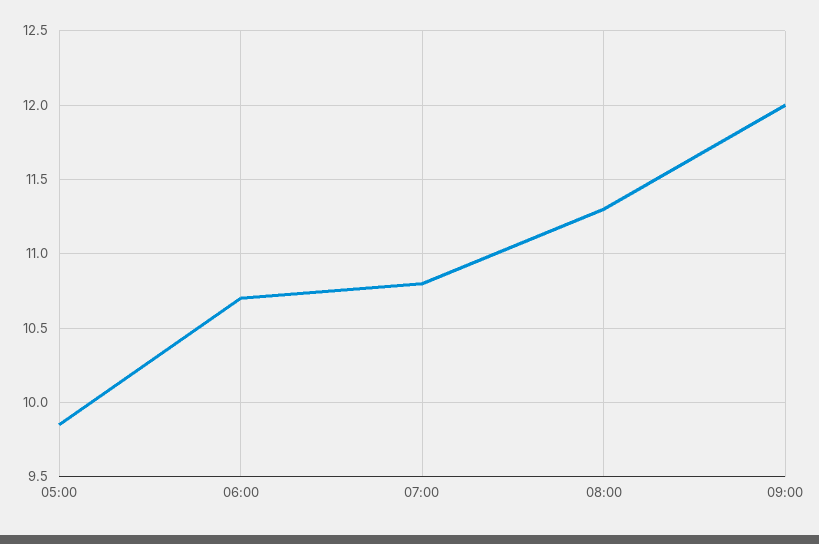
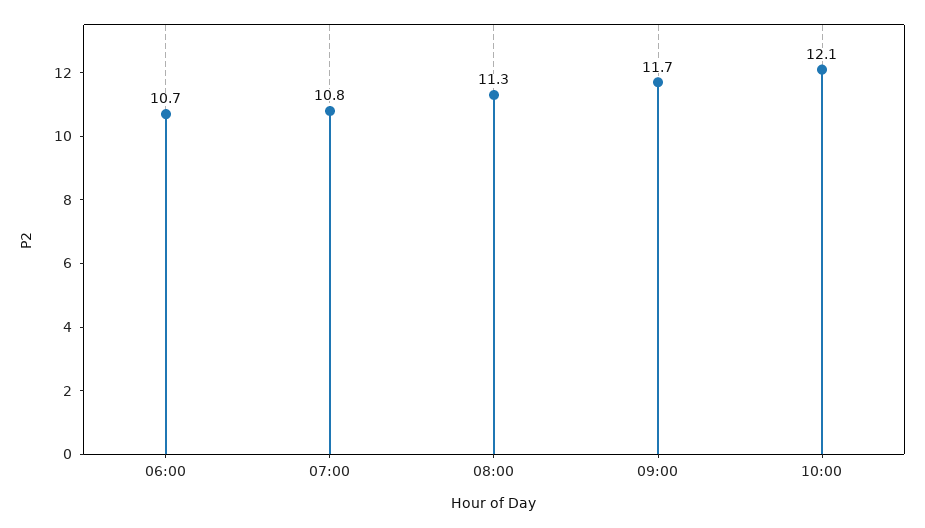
05:00: 9.85 -> none
09:00: 12 -> 11.7
10:00: none -> 12.1

